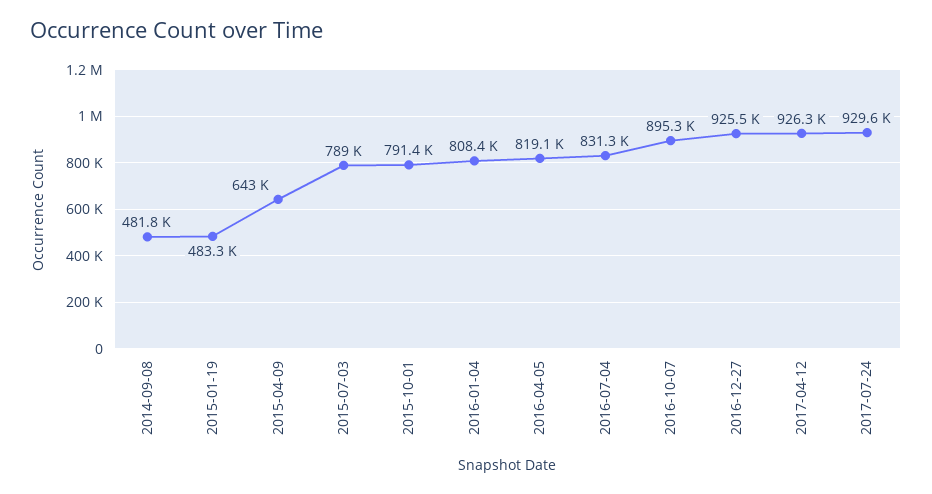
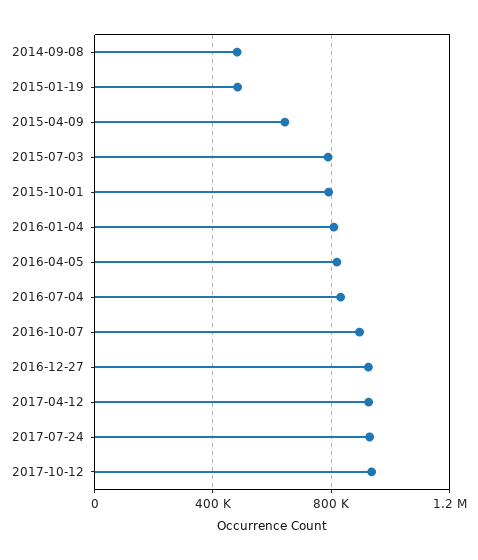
2017-10-12: none -> 950000

